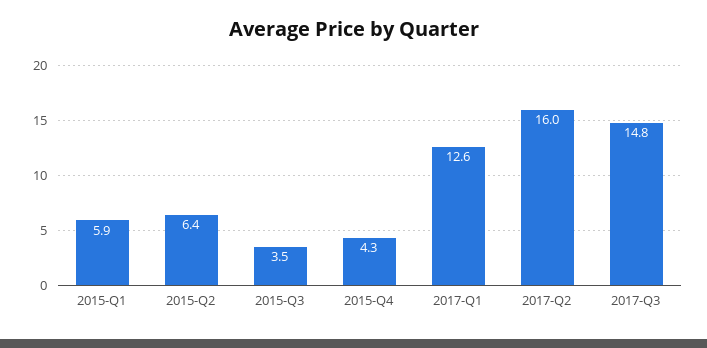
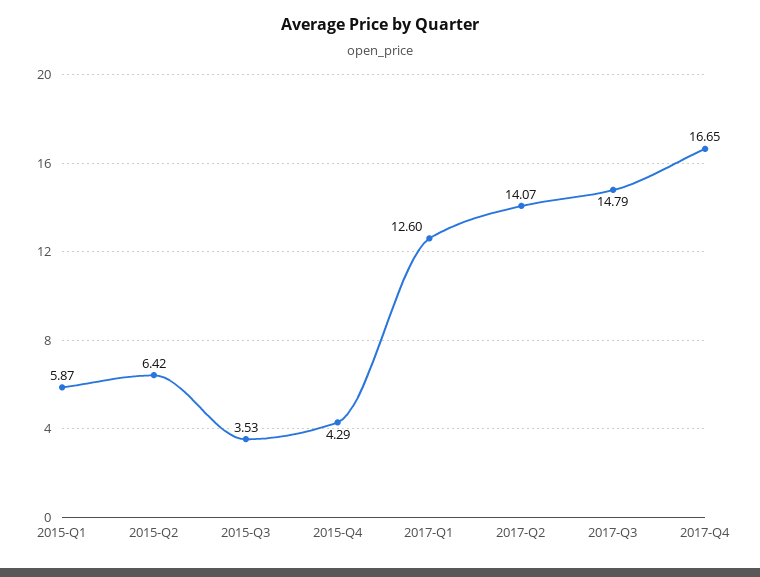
2017-Q2: 16 -> 14.07
2017-Q4: none -> 16.65

